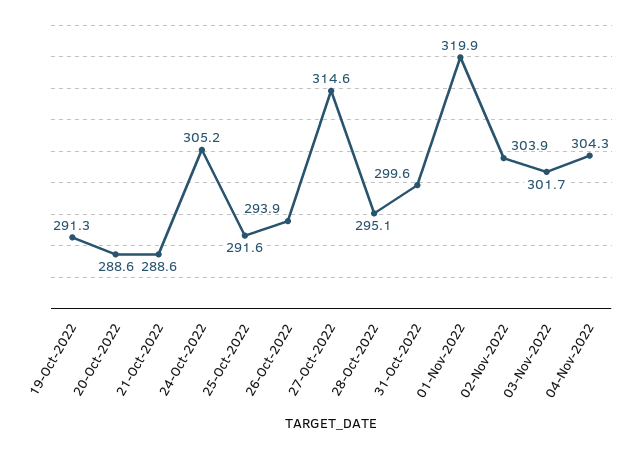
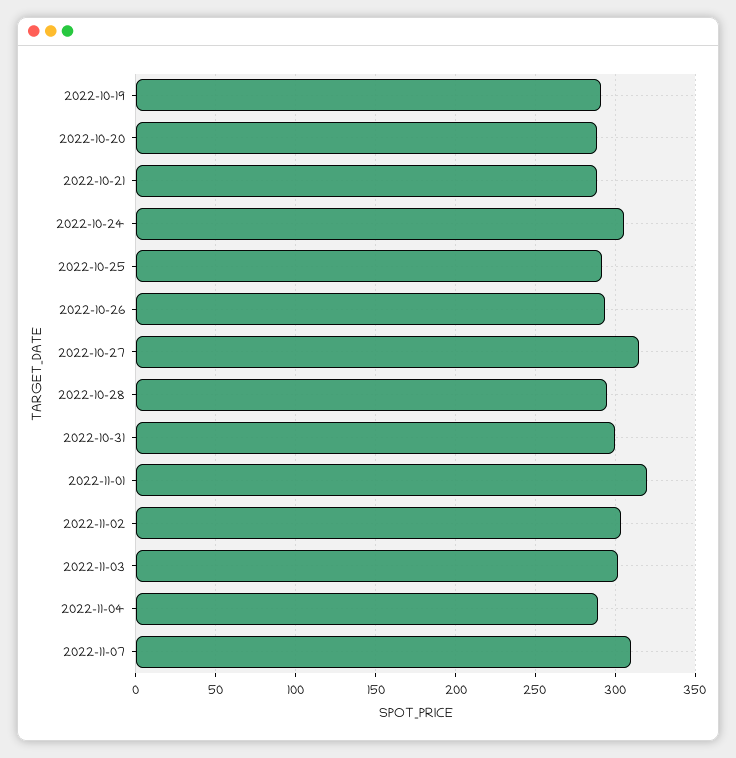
04-Nov-2022: 304.3 -> 290
2022-11-07: none -> 310

